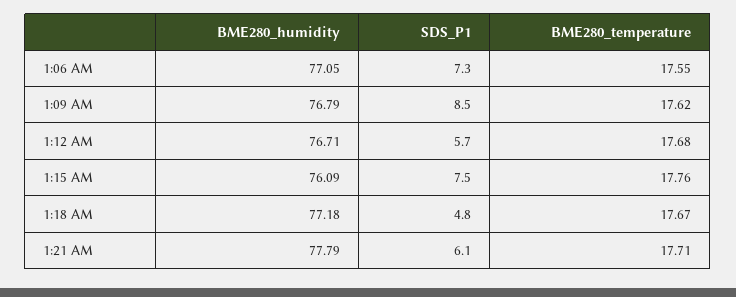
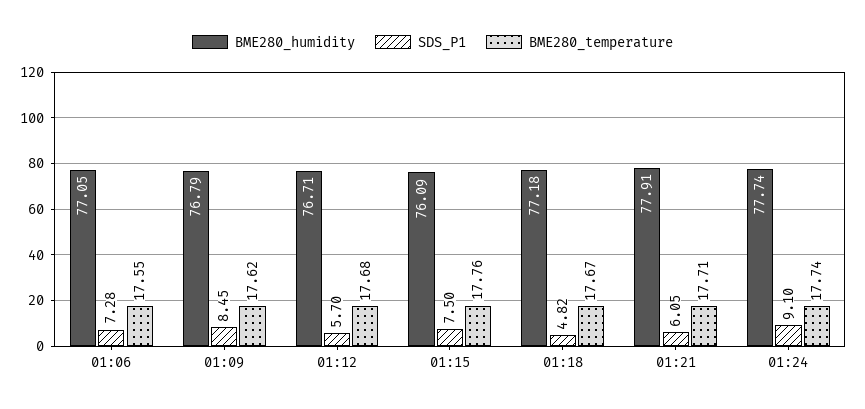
BME280_humidity, 1:21 AM: 77.79 -> 77.91
BME280_humidity, 01:24: none -> 77.74
SDS_P1, 01:24: none -> 9.1
BME280_temperature, 01:24: none -> 17.74

